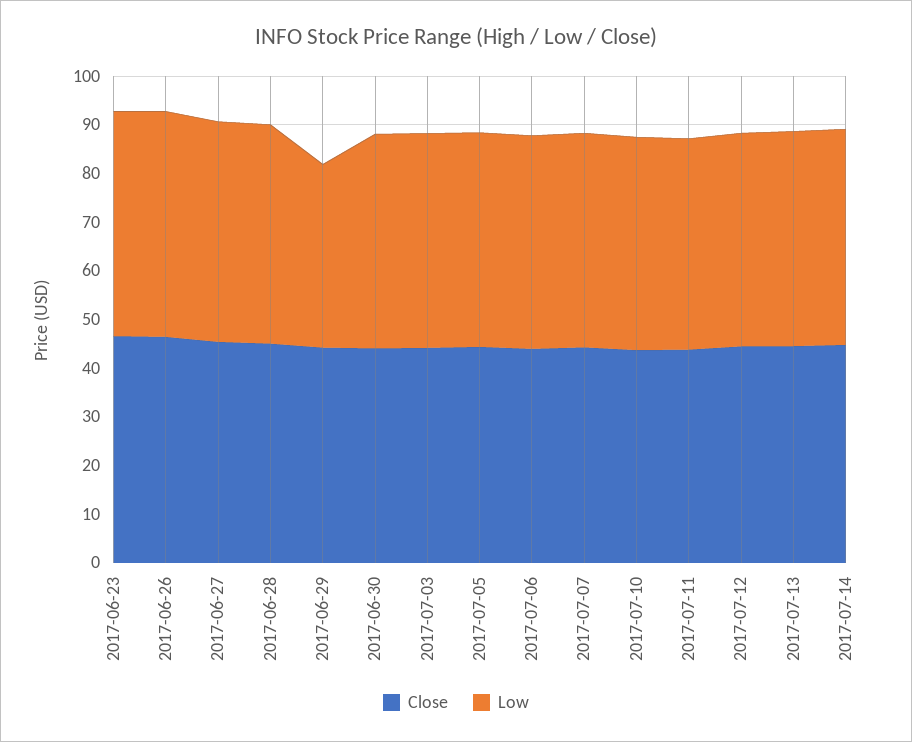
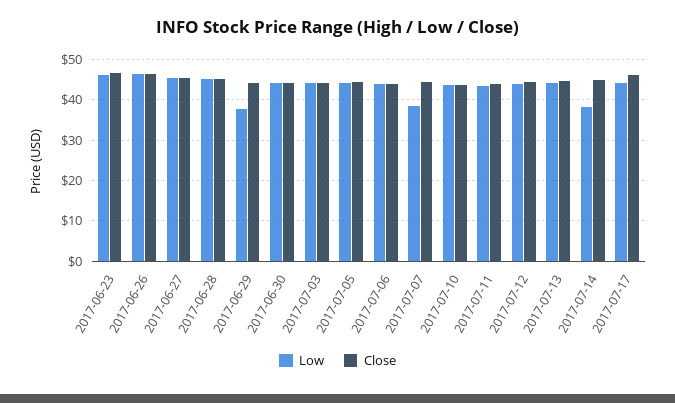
Low, 2017-07-07: 44 -> 38
Low, 2017-07-14: 44 -> 38
Low, 2017-07-17: none -> 44
Close, 2017-07-17: none -> 46

